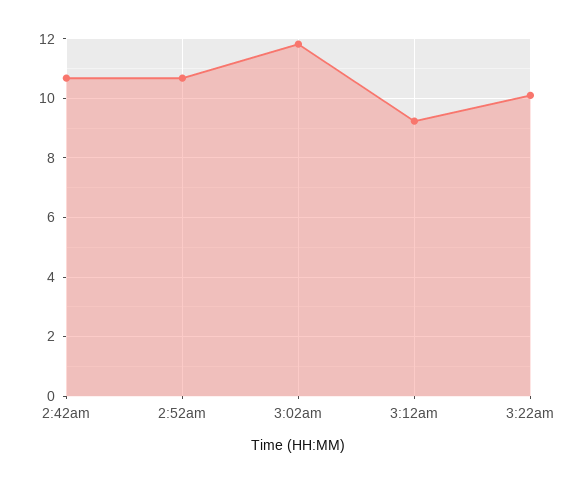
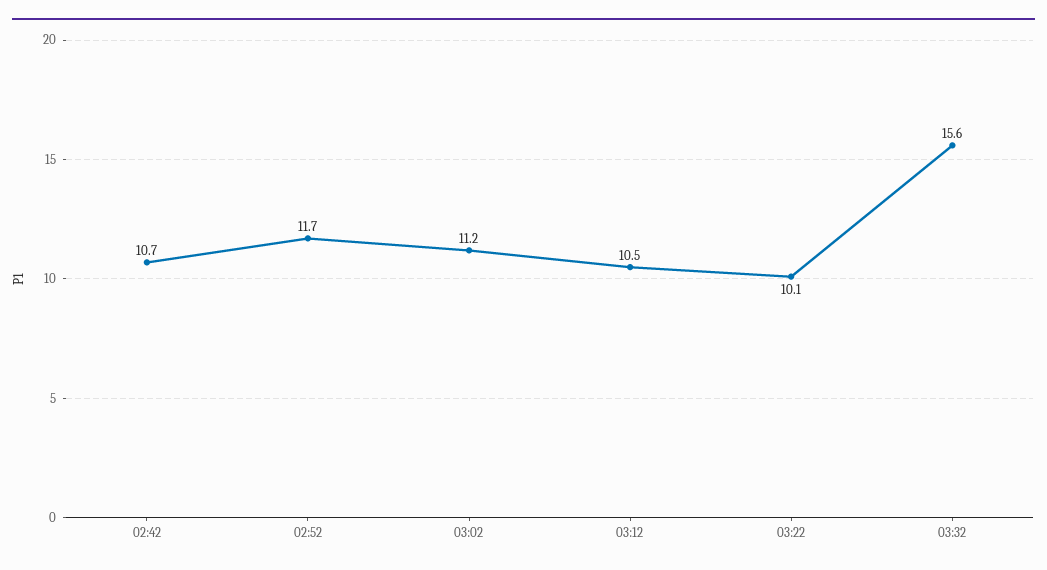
2:52am: 10.75 -> 11.7
3:02am: 11.75 -> 11.2
3:12am: 9.25 -> 10.5
03:32: none -> 15.6

